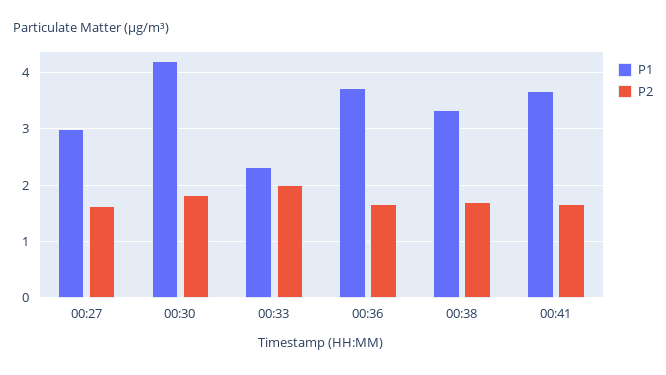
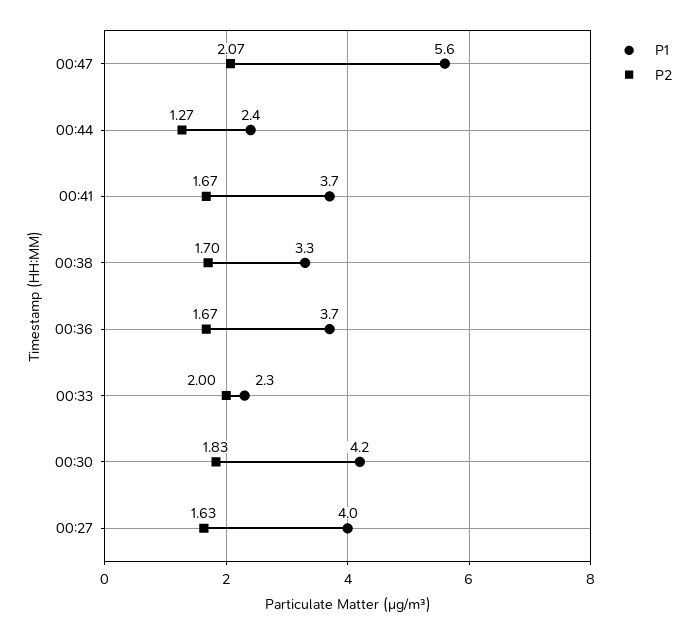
P1, 00:27: 3 -> 4
P1, 00:47: none -> 5.6
P2, 00:47: none -> 2.07
P1, 00:44: none -> 2.4
P2, 00:44: none -> 1.27

